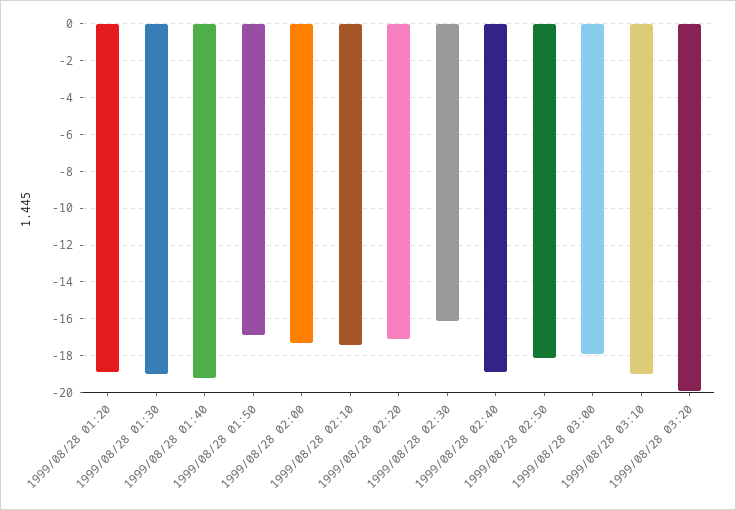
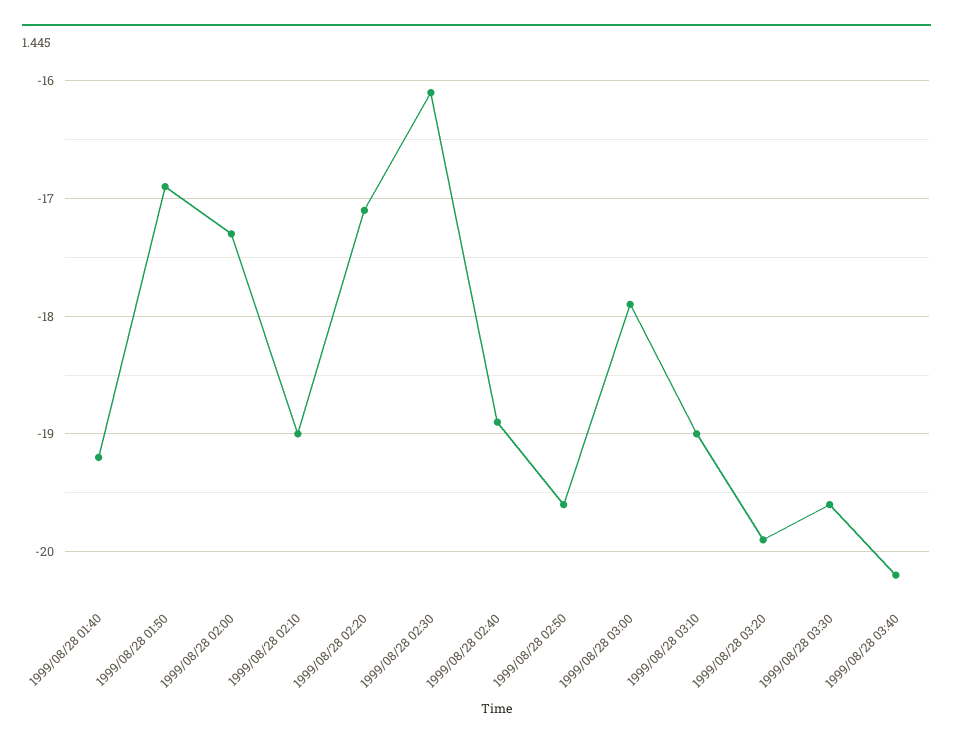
1999/08/28 01:20: -19 -> none
1999/08/28 01:30: -19 -> none
1999/08/28 02:10: -17.5 -> -19
1999/08/28 02:50: -18 -> -19.6
1999/08/28 03:30: none -> -19.6
1999/08/28 03:40: none -> -20.2

